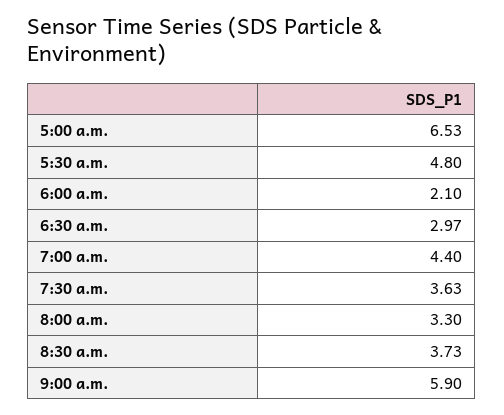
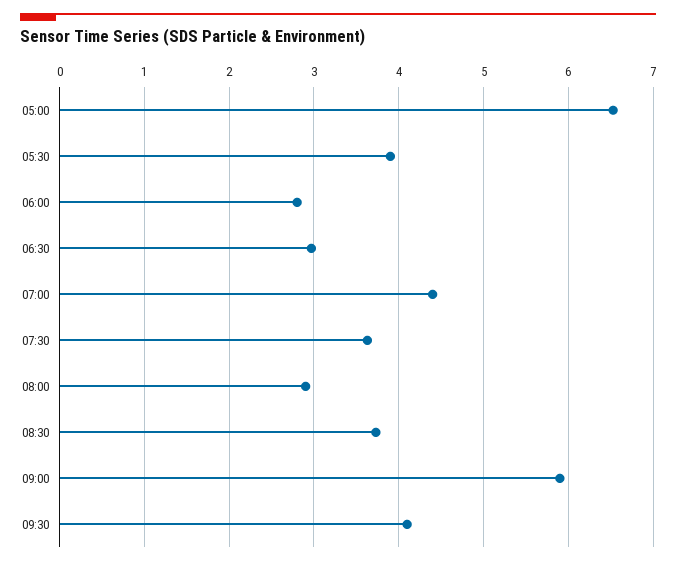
5:30 a.m.: 4.8 -> 3.9
6:00 a.m.: 2.1 -> 2.8
8:00 a.m.: 3.3 -> 2.9
09:30: none -> 4.1

